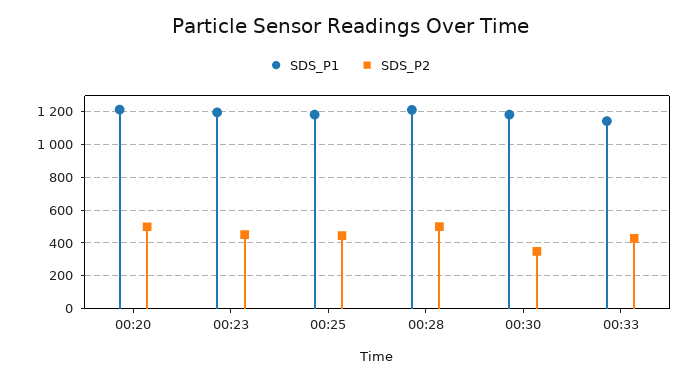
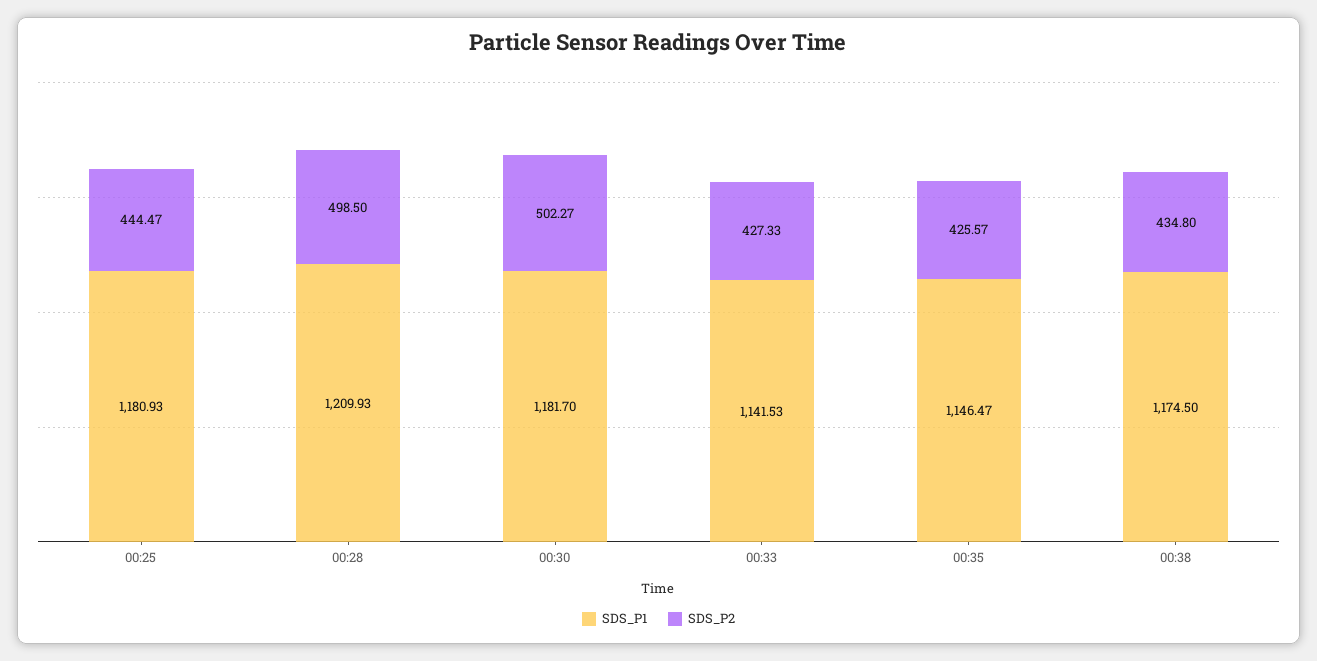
SDS_P1, 00:20: 1200 -> none
SDS_P2, 00:20: 500 -> none
SDS_P1, 00:23: 1200 -> none
SDS_P2, 00:23: 450 -> none
SDS_P2, 00:30: 350 -> 502.27
SDS_P1, 00:35: none -> 1146.47
SDS_P2, 00:35: none -> 425.57
SDS_P1, 00:38: none -> 1174.5
SDS_P2, 00:38: none -> 434.8

